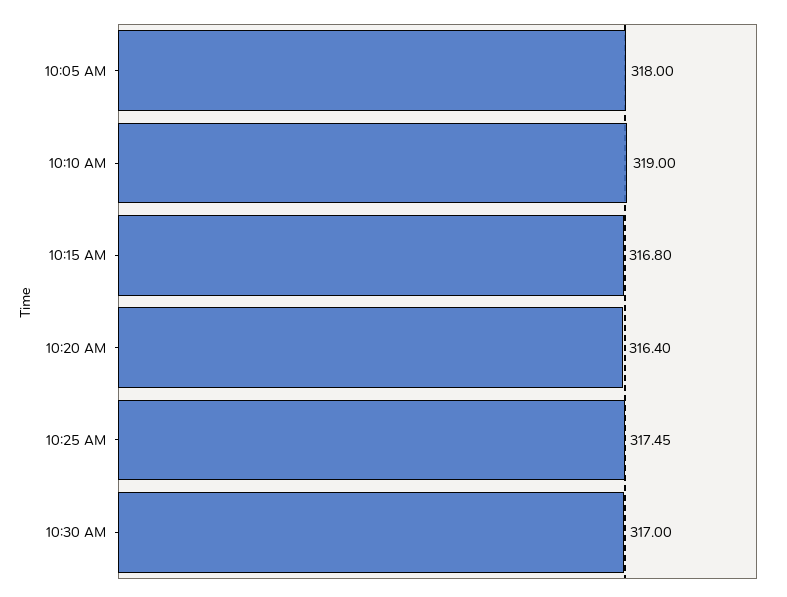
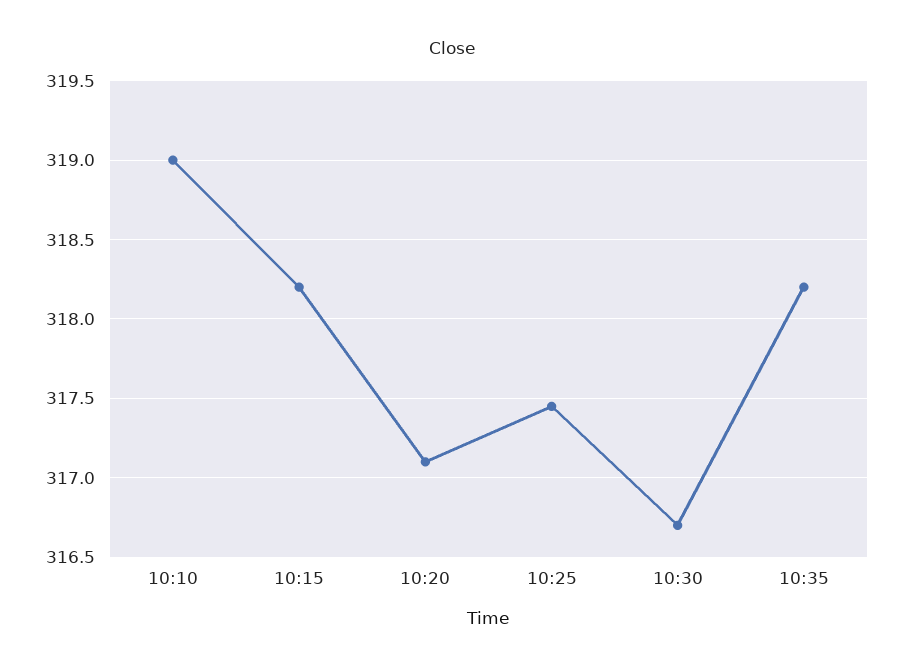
10:05 AM: 318 -> none
10:15 AM: 316.8 -> 318.2
10:20 AM: 316.4 -> 317.1
10:30 AM: 317 -> 316.7
10:35: none -> 318.2

